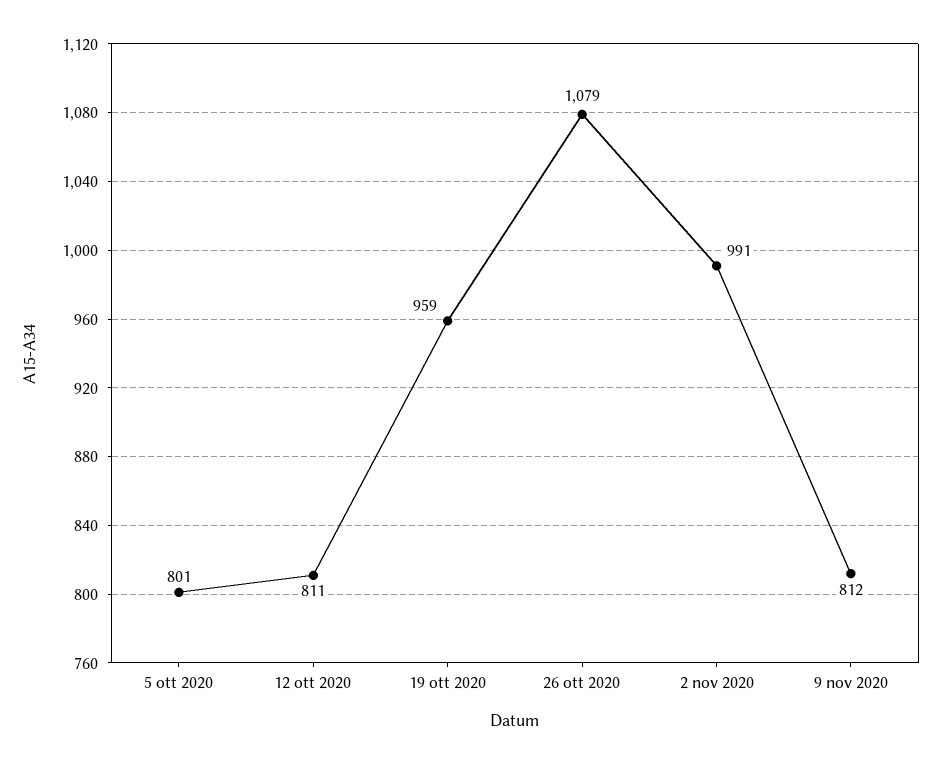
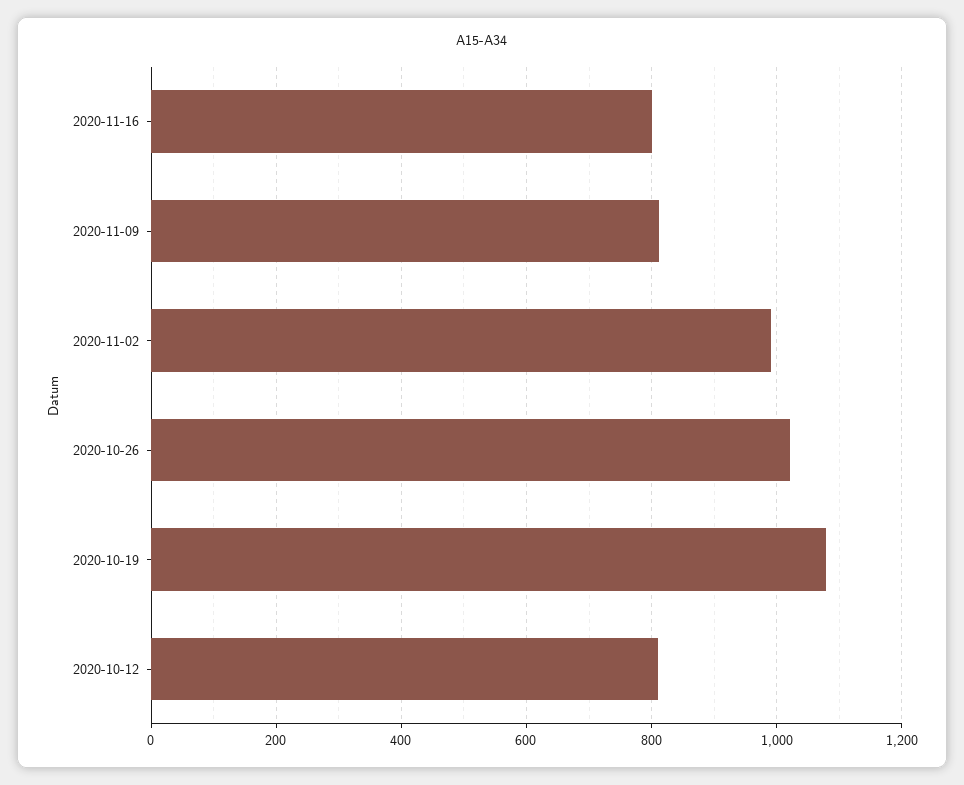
5 ott 2020: 801 -> none
19 ott 2020: 959 -> 1080
26 ott 2020: 1079 -> 1020
2020-11-16: none -> 800

